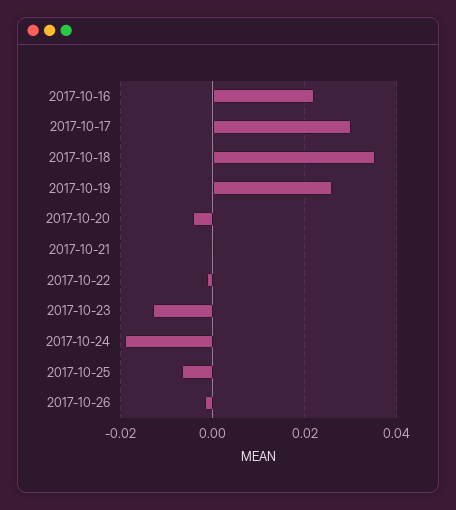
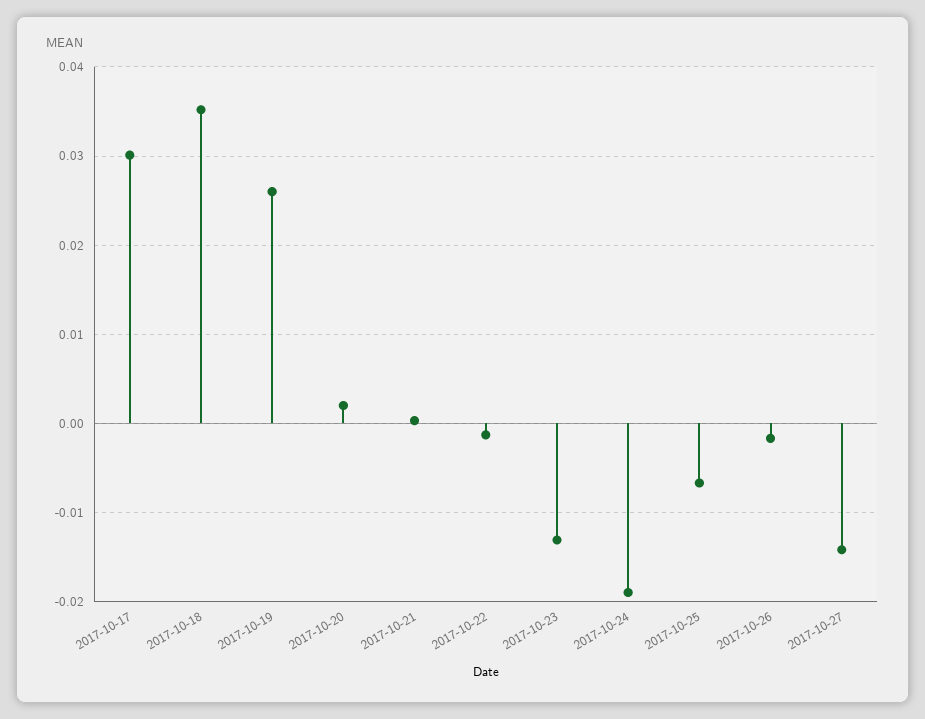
2017-10-16: 0.022 -> none
2017-10-20: -0.004 -> 0.002
2017-10-27: none -> -0.014

